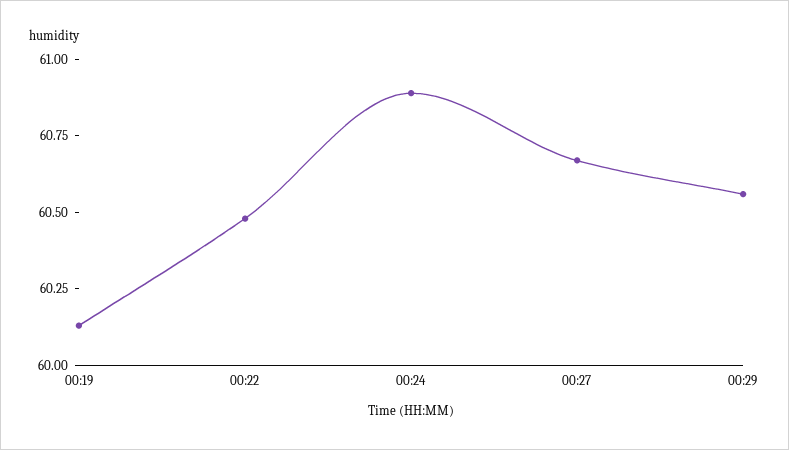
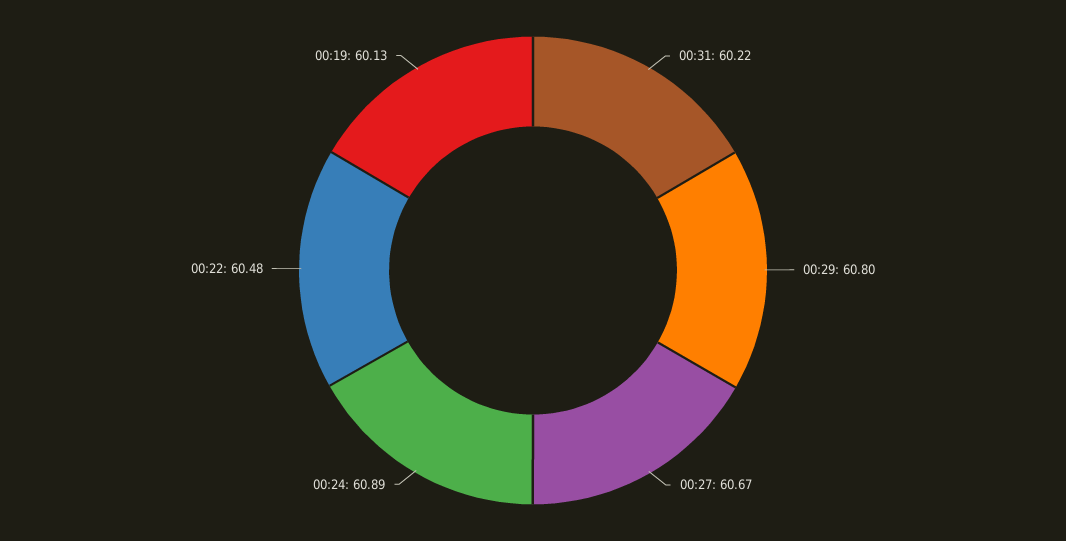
00:29: 60.55 -> 60.8
00:31: none -> 60.22

